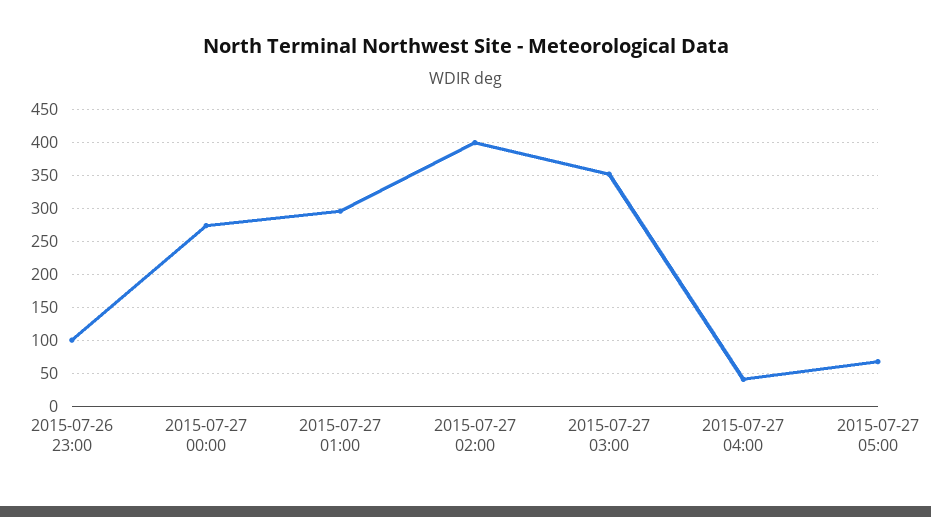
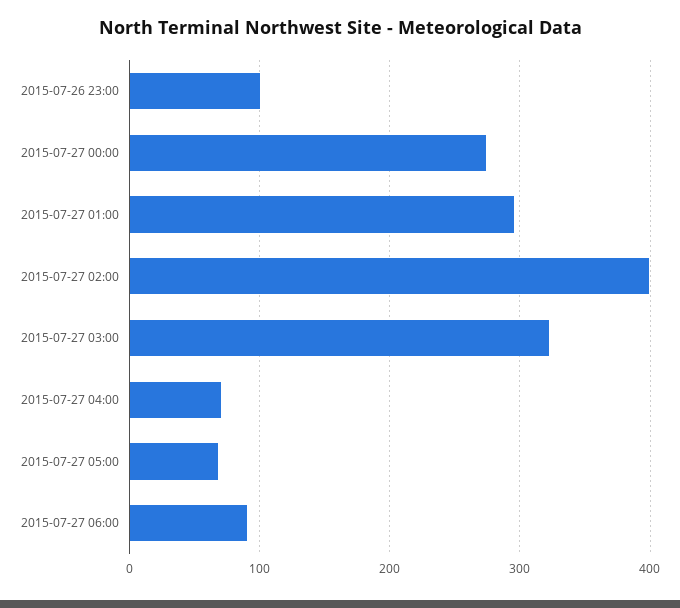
2015-07-27 03:00: 350 -> 320
2015-07-27 04:00: 40 -> 70
2015-07-27 06:00: none -> 90

